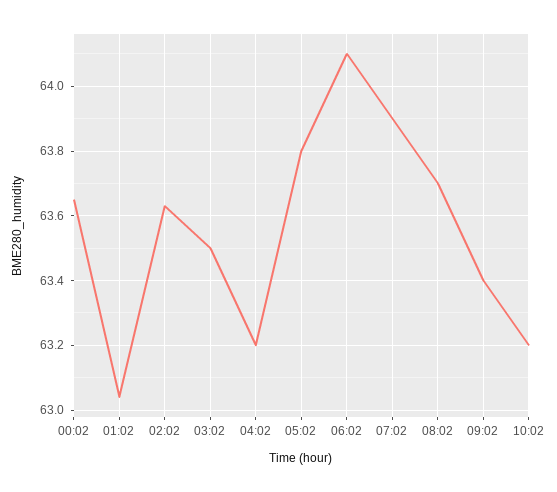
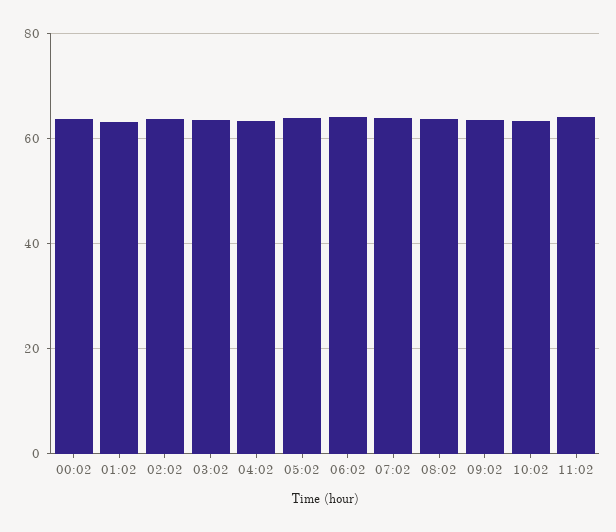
11:02: none -> 64

